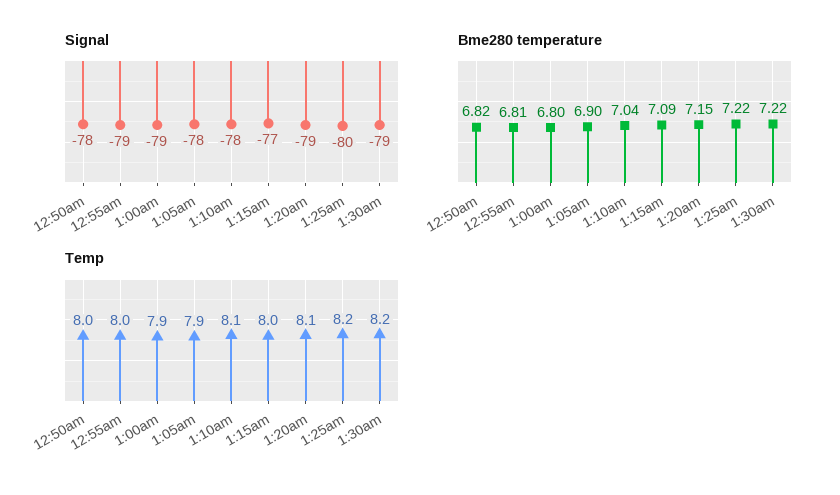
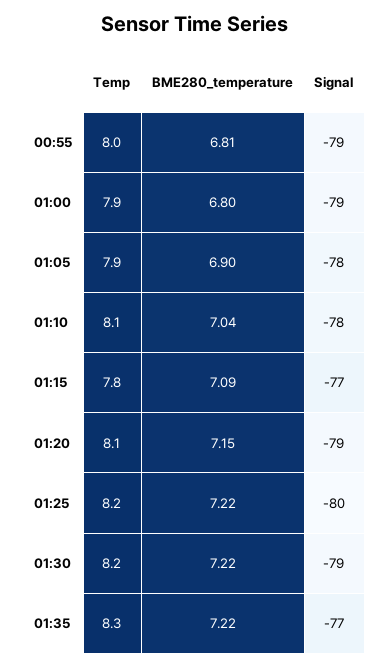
Signal, 12:50am: -78 -> none
Bme280 temperature, 12:50am: 6.82 -> none
Temp, 12:50am: 8 -> none
Temp, 1:15am: 8 -> 7.8
Temp, 01:35: none -> 8.3
Bme280 temperature, 01:35: none -> 7.22
Signal, 01:35: none -> -77

